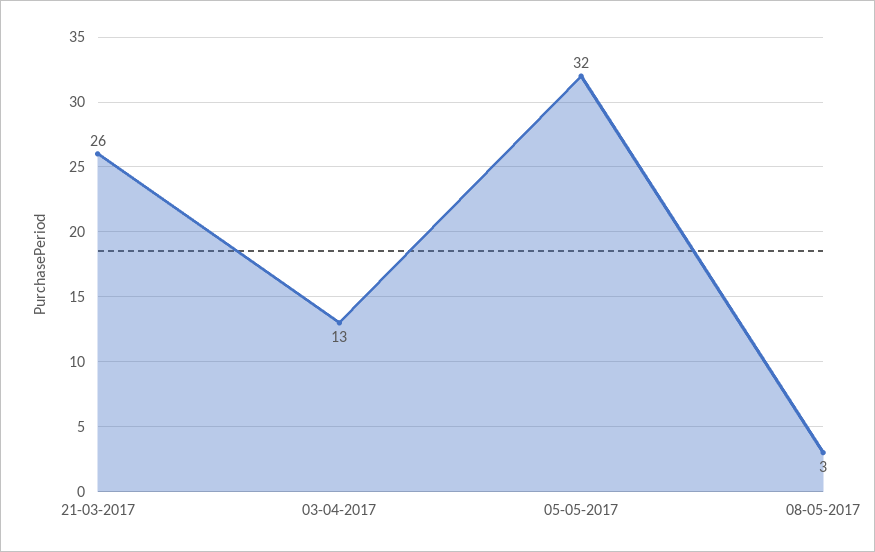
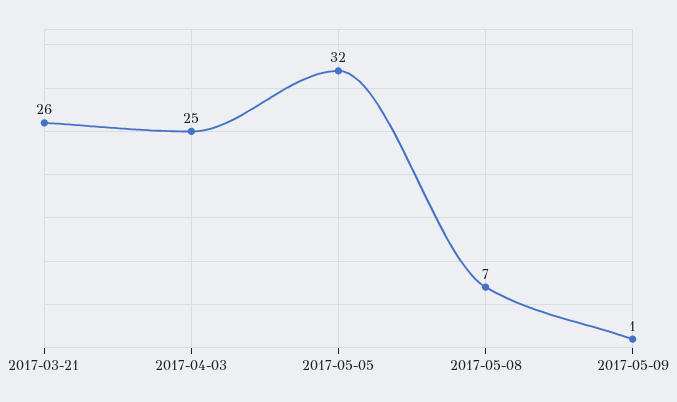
03-04-2017: 13 -> 25
08-05-2017: 3 -> 7
2017-05-09: none -> 1

